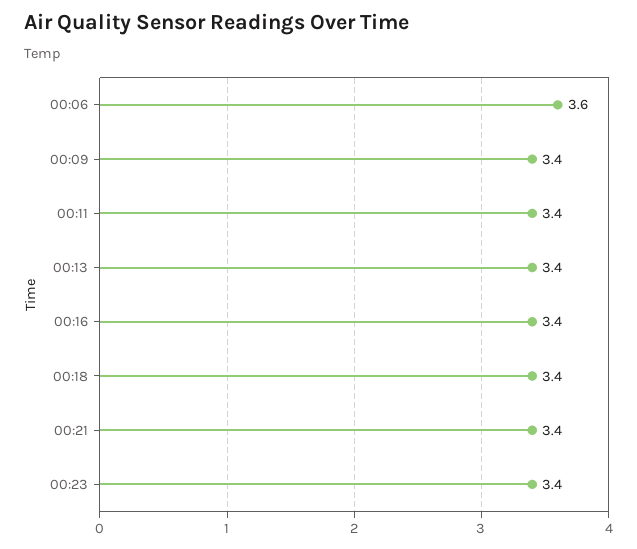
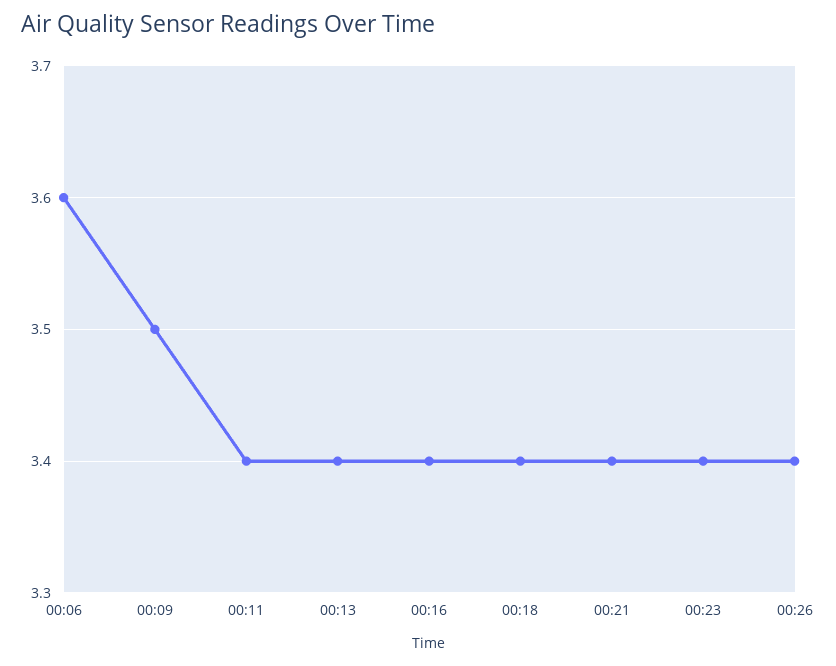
00:09: 3.4 -> 3.5
00:26: none -> 3.4

